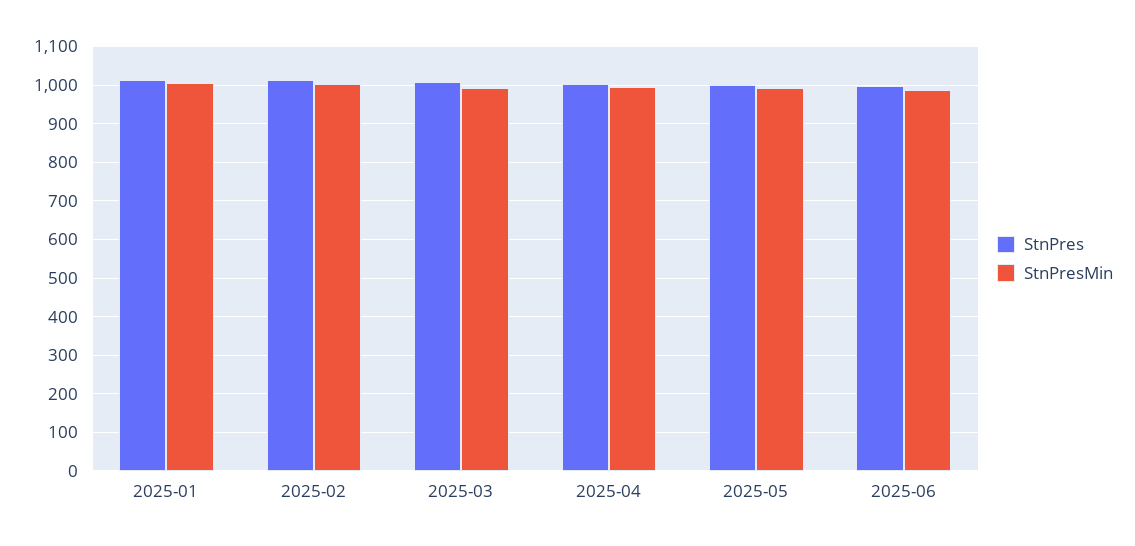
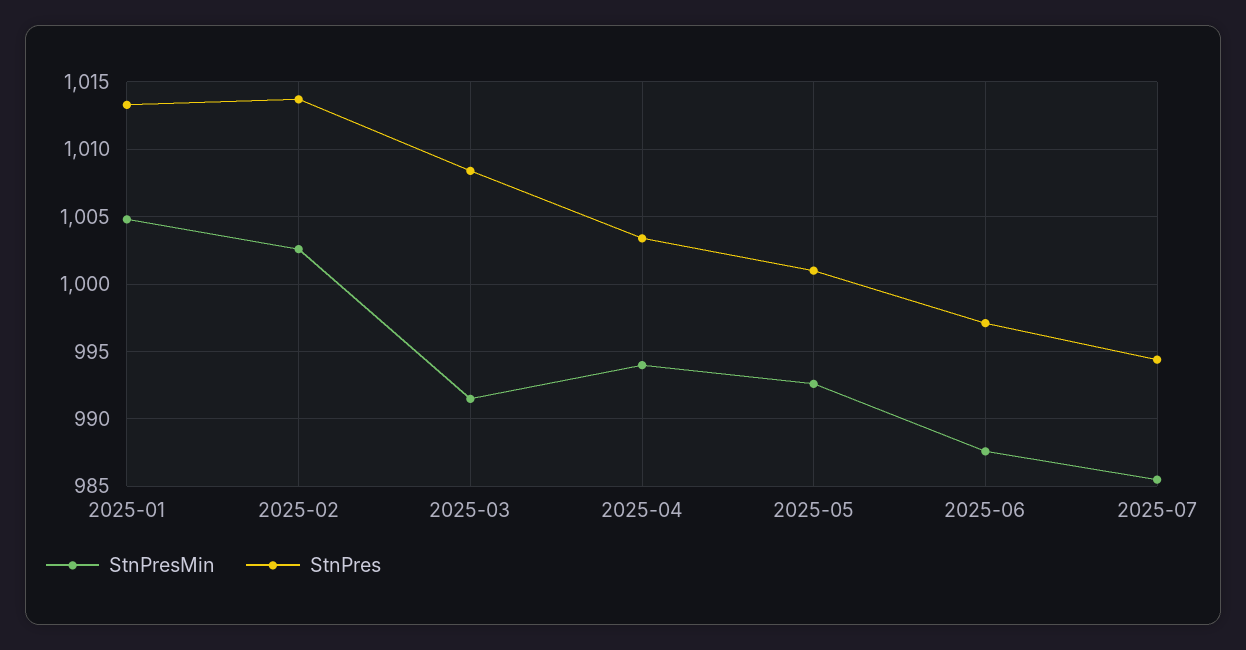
StnPresMin, 2025-07: none -> 985.5
StnPres, 2025-07: none -> 994.5

